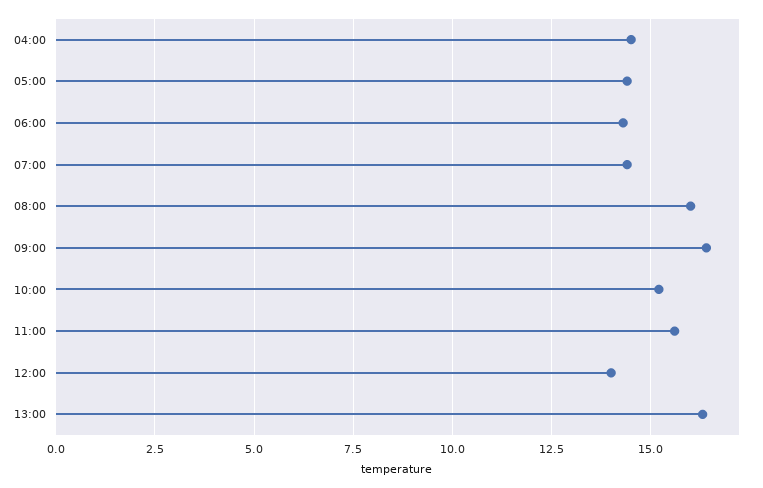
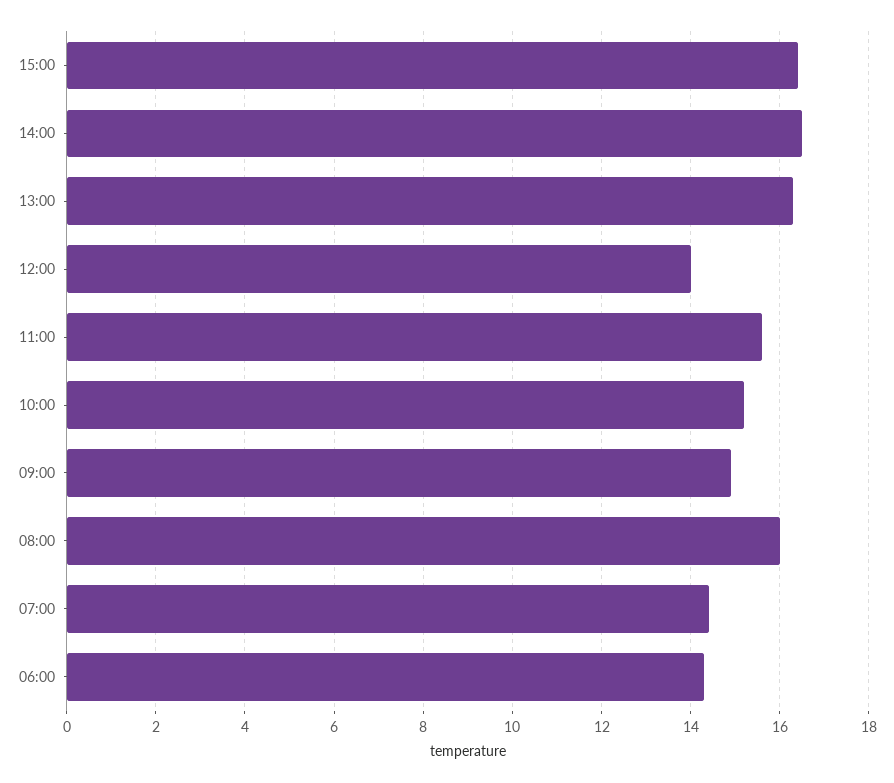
04:00: 14.5 -> none
05:00: 14.5 -> none
09:00: 16.5 -> 15
15:00: none -> 16.5
14:00: none -> 16.5

